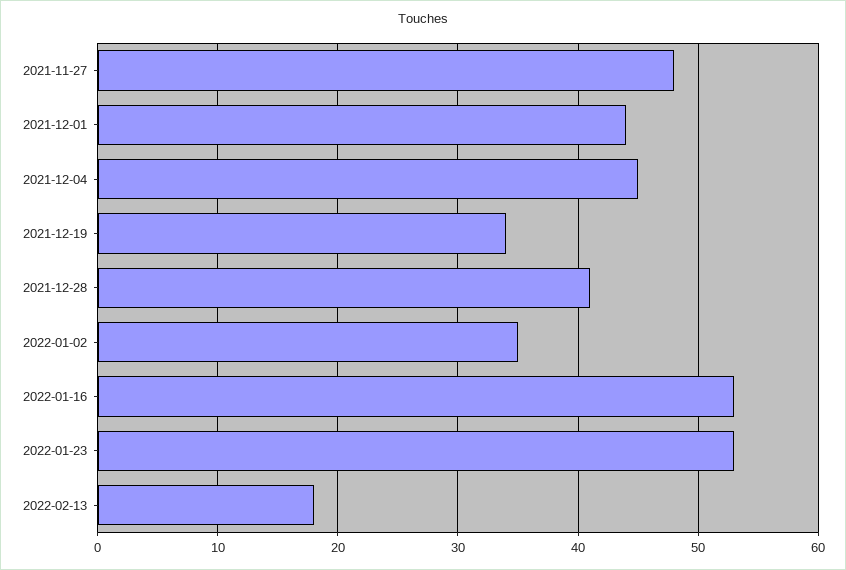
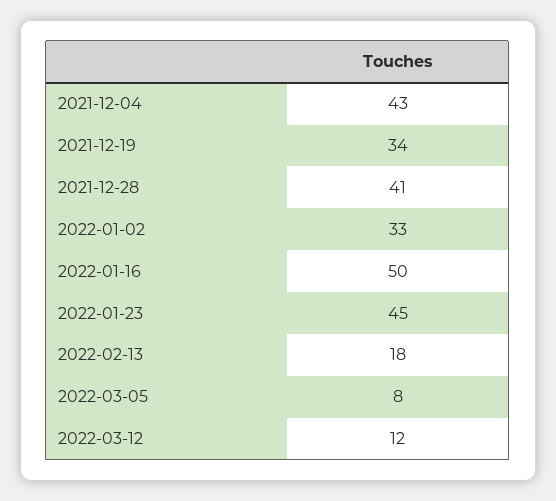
2021-11-27: 48 -> none
2021-12-01: 44 -> none
2021-12-04: 45 -> 43
2022-01-02: 35 -> 33
2022-01-16: 53 -> 50
2022-01-23: 53 -> 45
2022-03-05: none -> 8
2022-03-12: none -> 12

